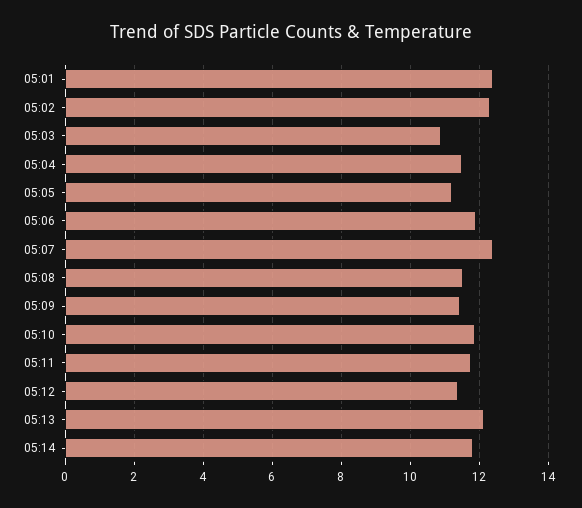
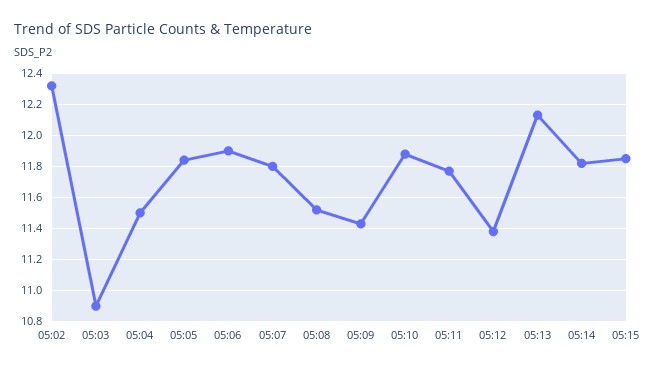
05:01: 12.4 -> none
05:05: 11.2 -> 11.85
05:07: 12.4 -> 11.8
05:15: none -> 11.85

